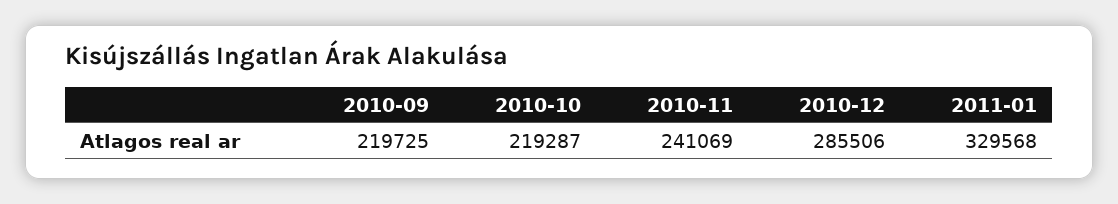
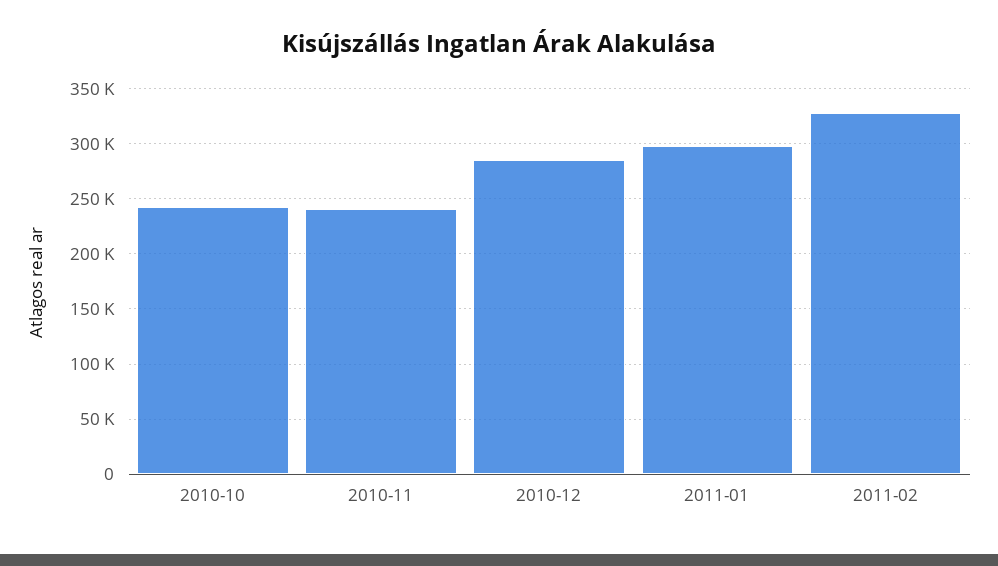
2010-09: 219725 -> none
2010-10: 219287 -> 240000
2011-01: 329568 -> 300000
2011-02: none -> 330000

